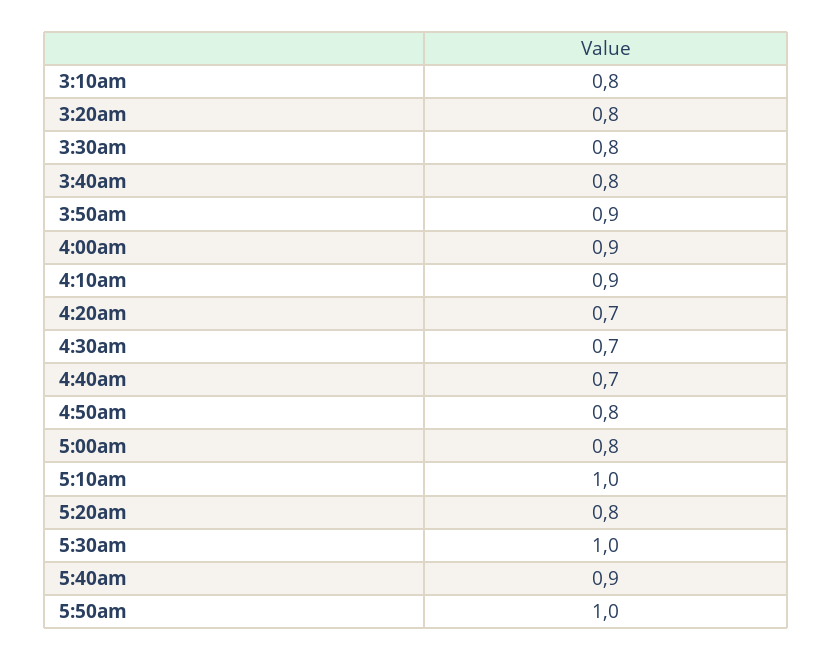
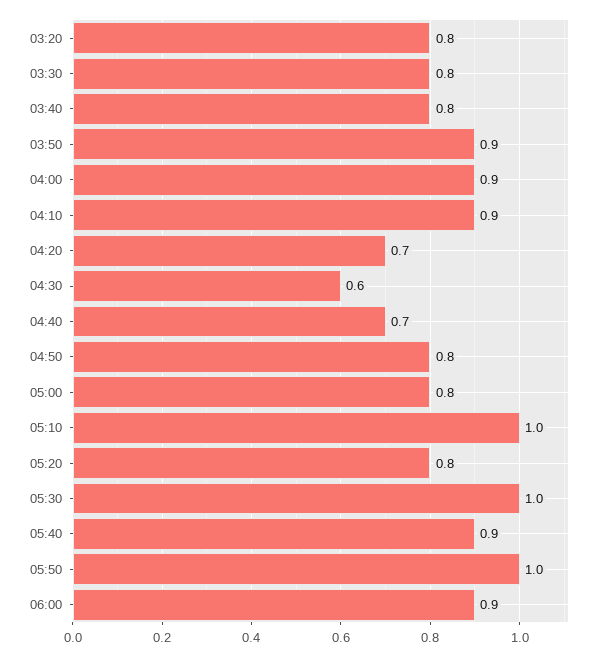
3:10am: 0.8 -> none
4:30am: 0.7 -> 0.6
06:00: none -> 0.9

